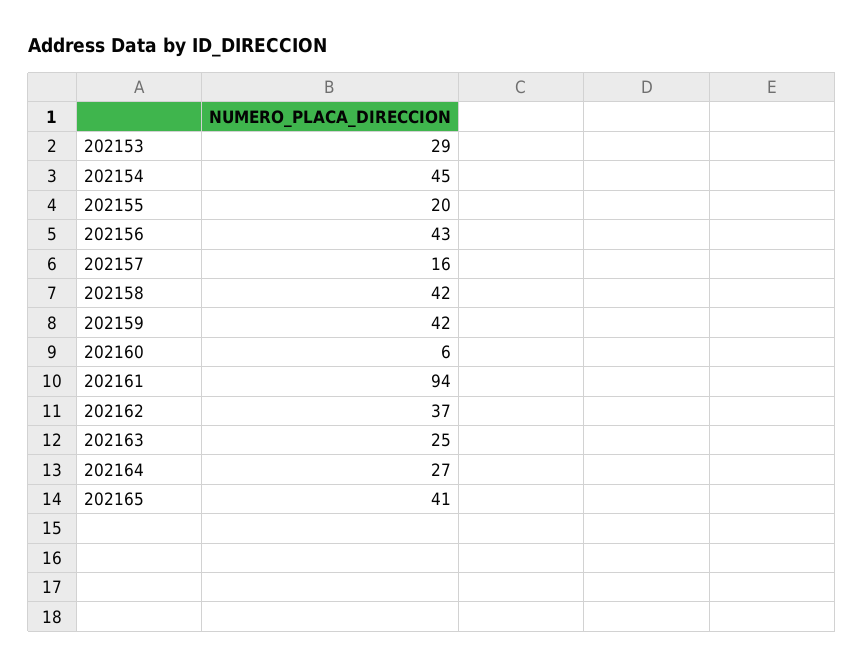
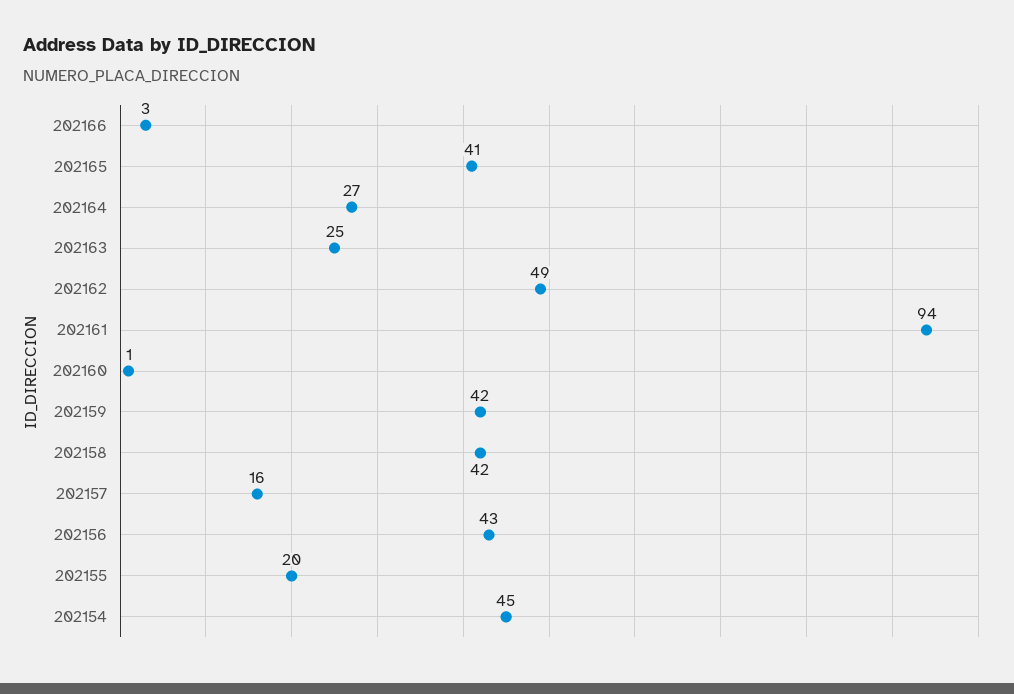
202153: 29 -> none
202160: 6 -> 1
202162: 37 -> 49
202166: none -> 3

